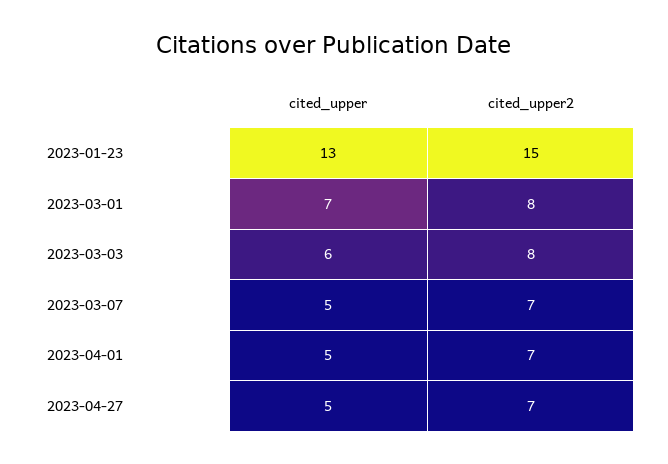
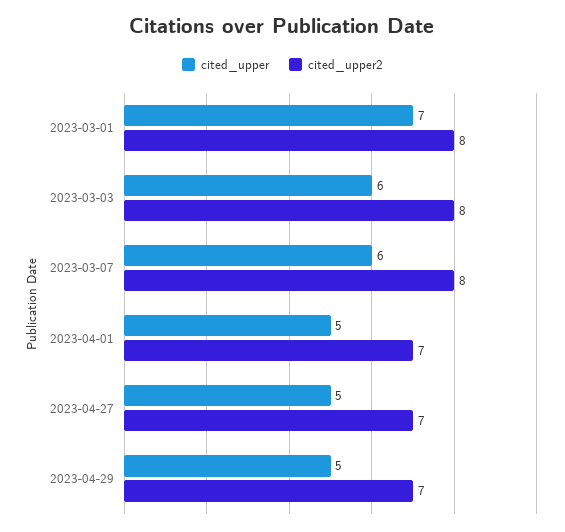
cited_upper, 2023-01-23: 13 -> none
cited_upper2, 2023-01-23: 15 -> none
cited_upper, 2023-03-07: 5 -> 6
cited_upper2, 2023-03-07: 7 -> 8
cited_upper, 2023-04-29: none -> 5
cited_upper2, 2023-04-29: none -> 7

